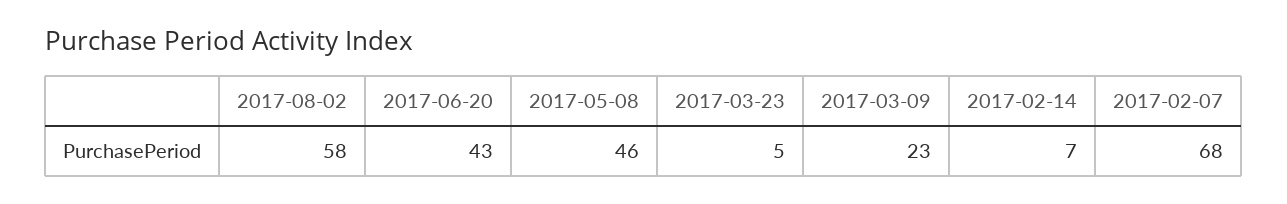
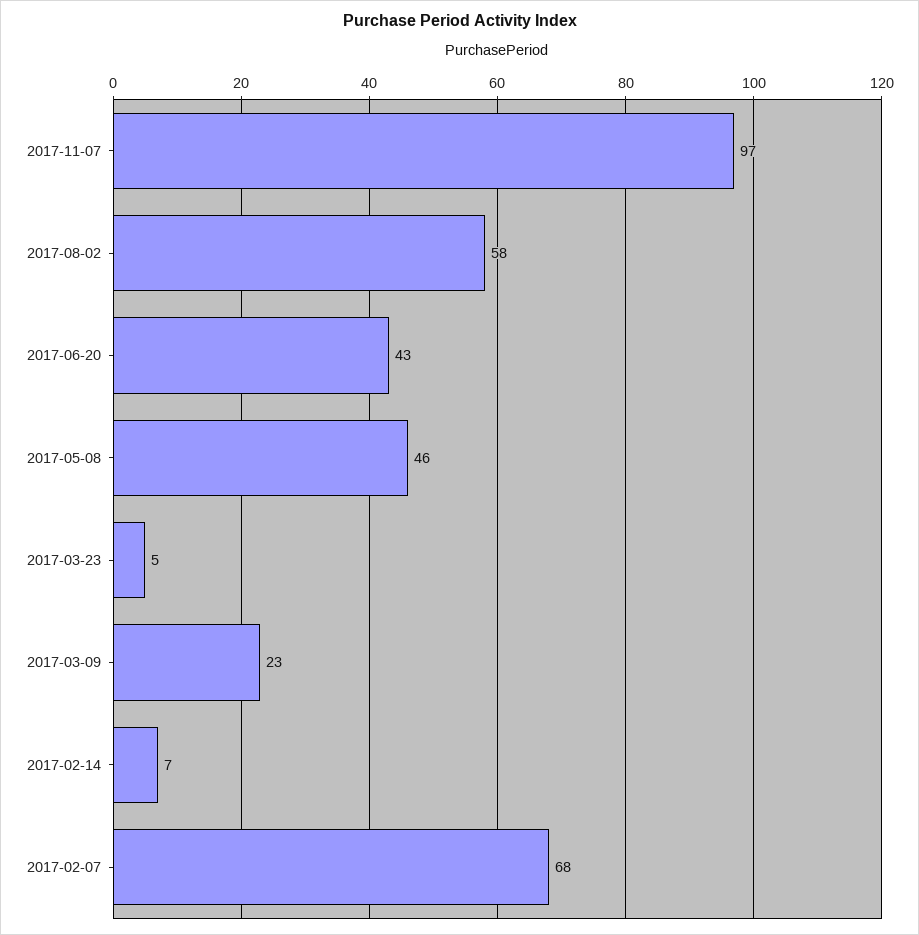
2017-11-07: none -> 97

